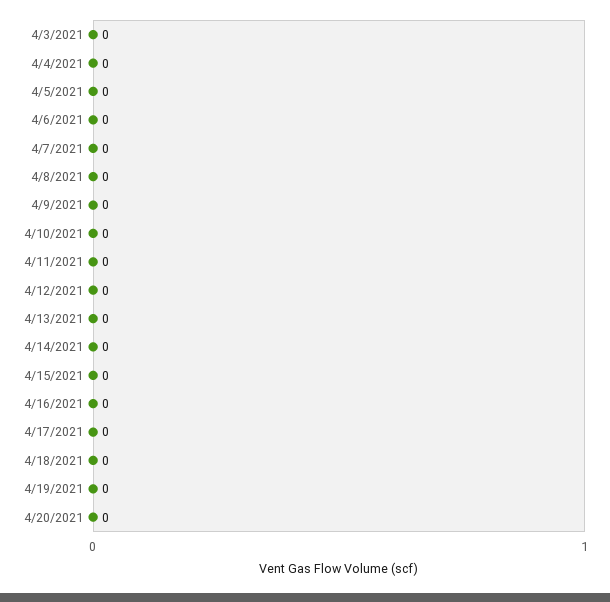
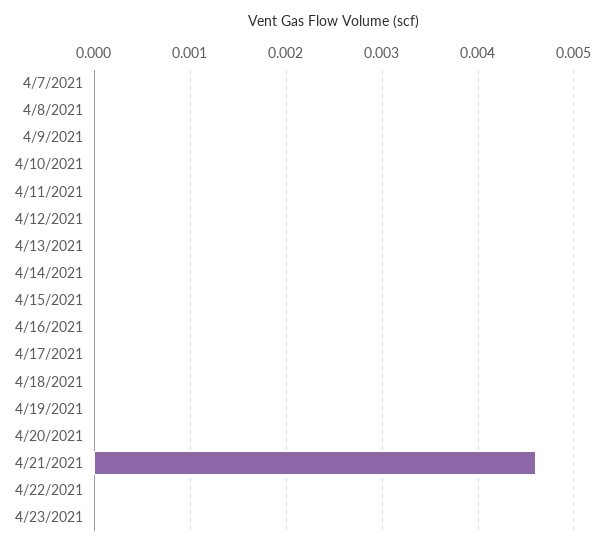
4/3/2021: 0 -> none
4/4/2021: 0 -> none
4/5/2021: 0 -> none
4/6/2021: 0 -> none
4/21/2021: none -> 0.0046
4/22/2021: none -> 0
4/23/2021: none -> 0

